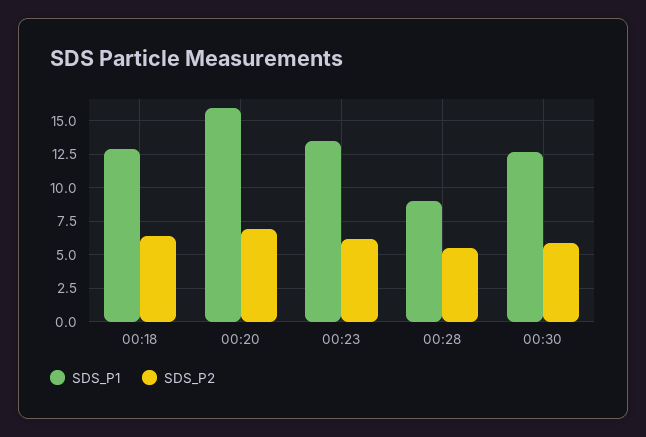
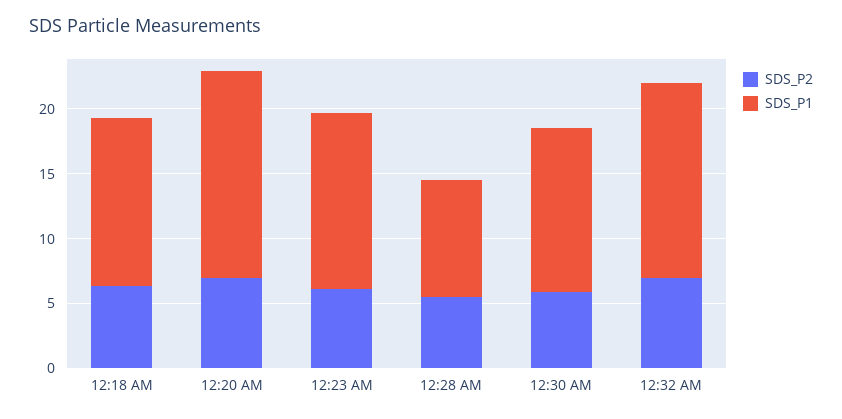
SDS_P2, 12:32 AM: none -> 7
SDS_P1, 12:32 AM: none -> 15

